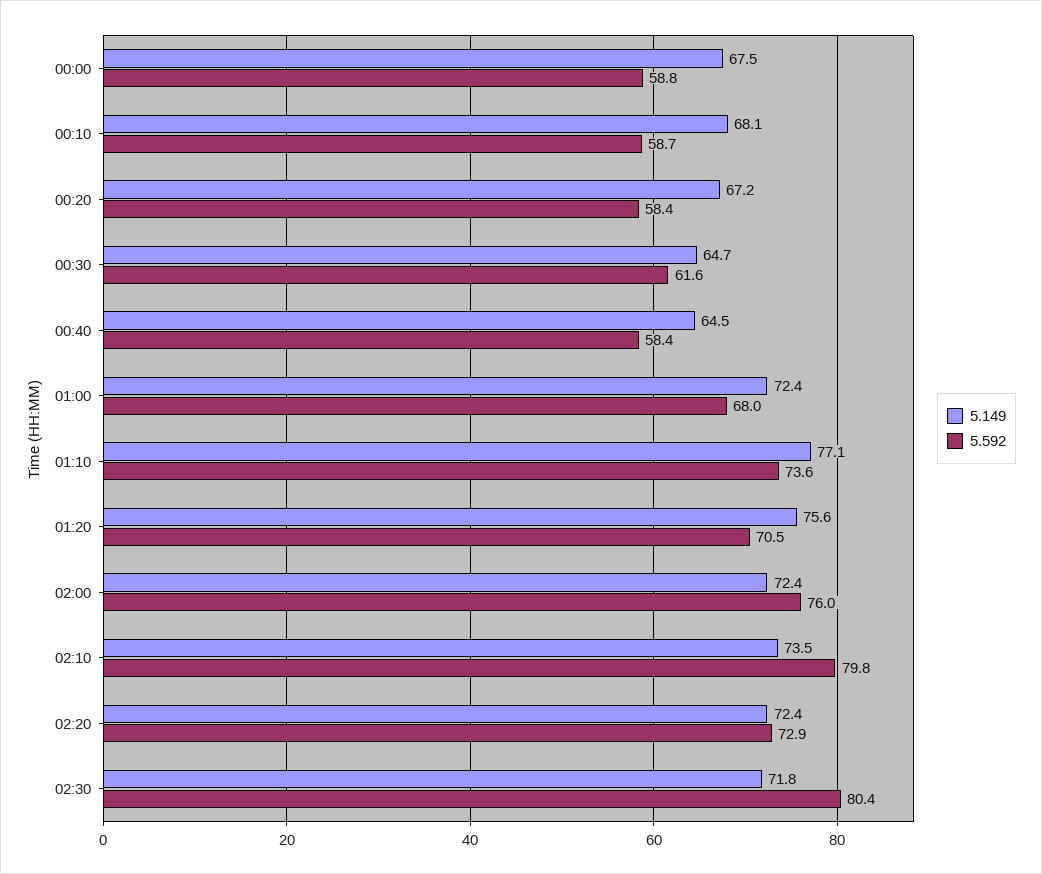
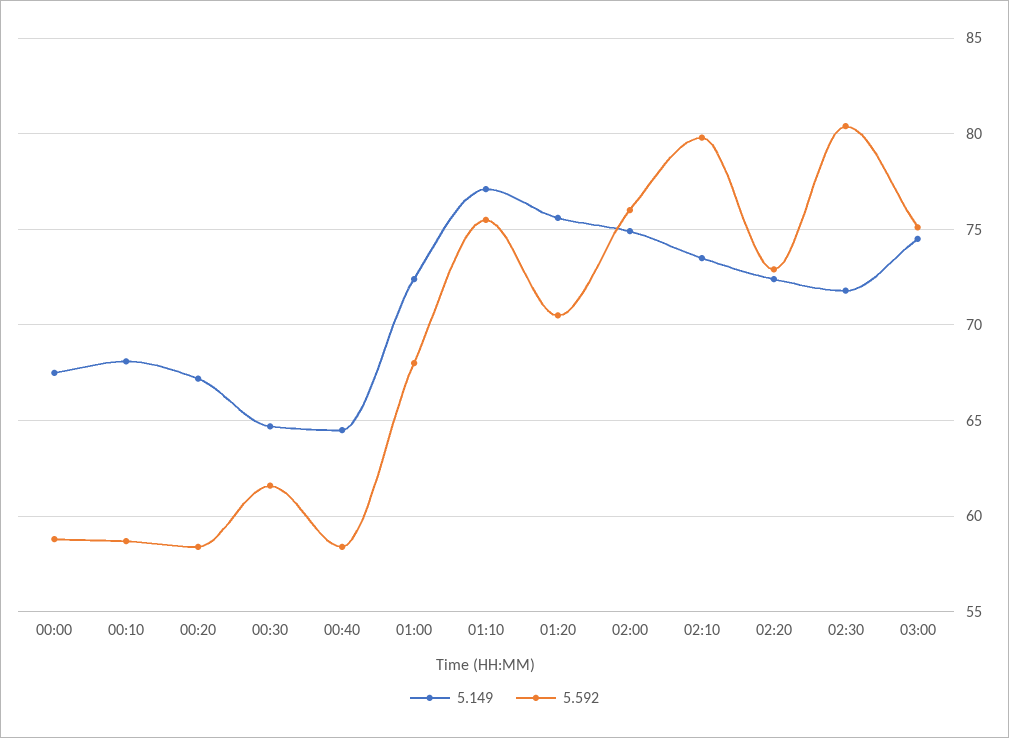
5.592, 01:10: 73.6 -> 75.5
5.149, 02:00: 72.4 -> 75
5.149, 03:00: none -> 74.5
5.592, 03:00: none -> 75

